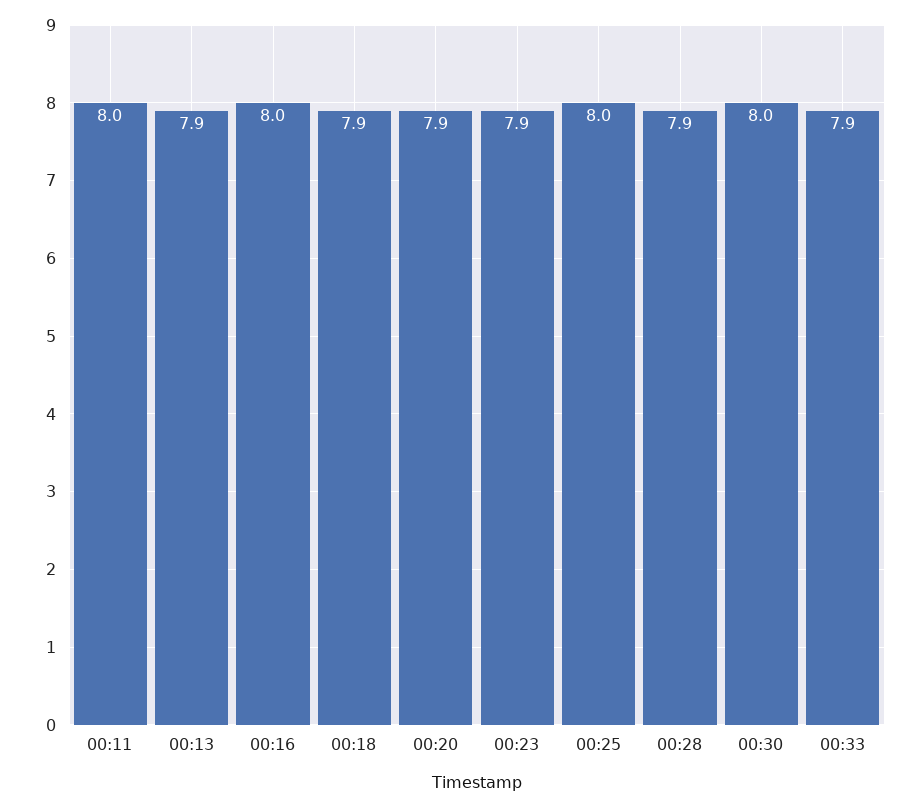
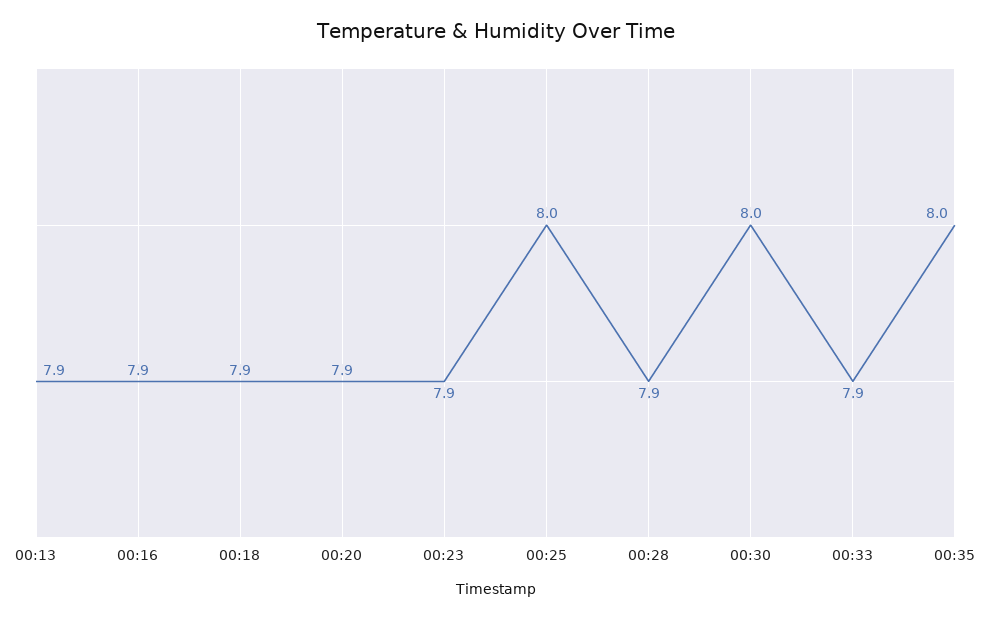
00:11: 8 -> none
00:16: 8 -> 7.9
00:35: none -> 8

